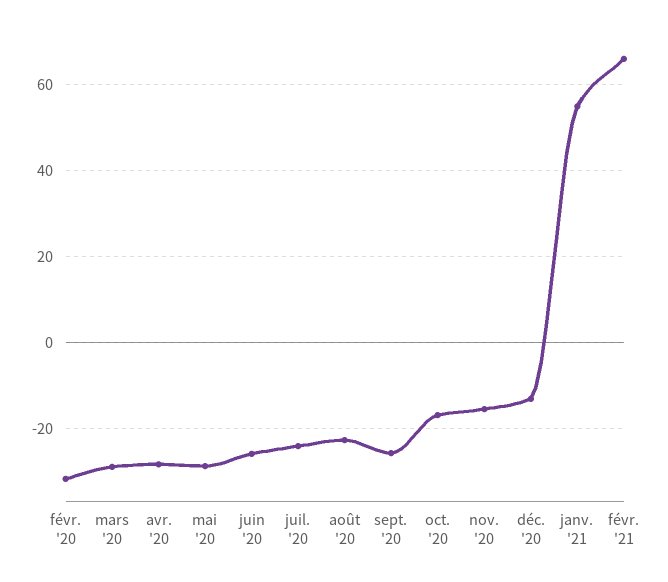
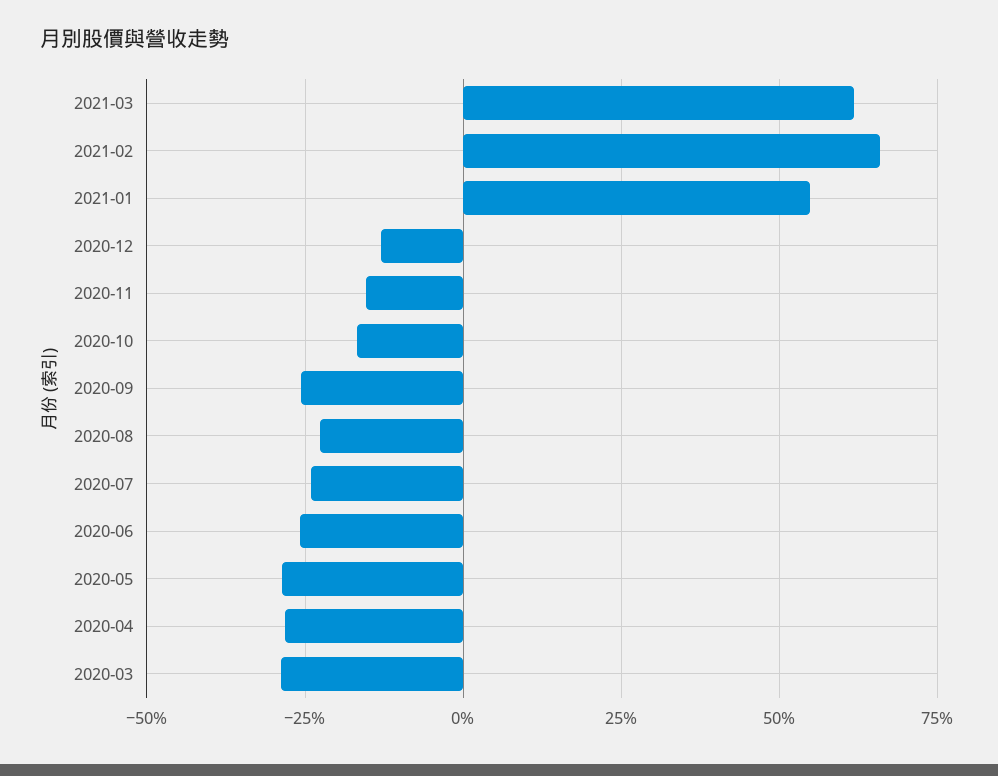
févr. '20: -32 -> none
2021-03: none -> 62.5

